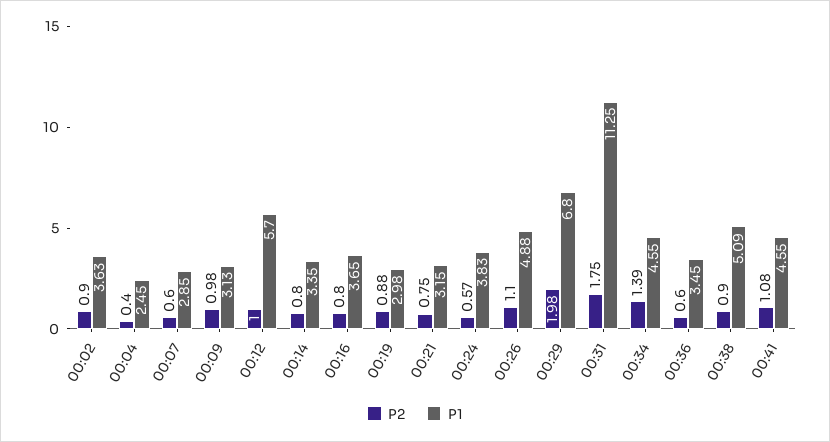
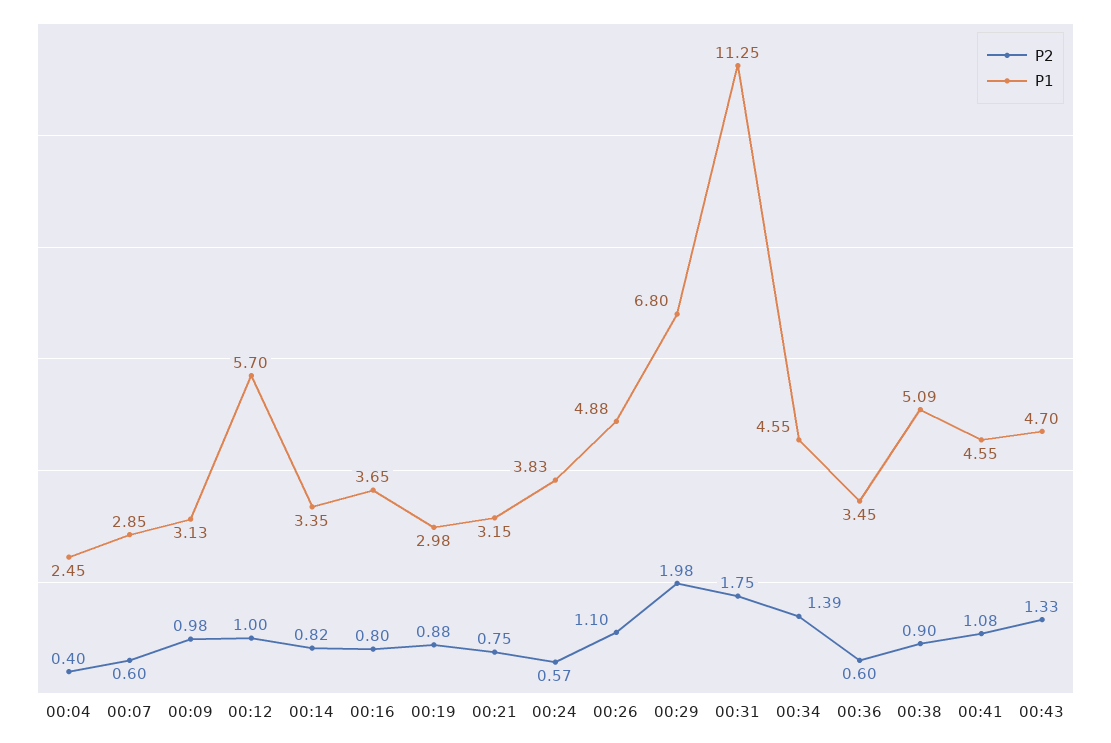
P2, 00:02: 0.9 -> none
P1, 00:02: 3.63 -> none
P2, 00:14: 0.8 -> 0.82
P2, 00:43: none -> 1.33
P1, 00:43: none -> 4.7

